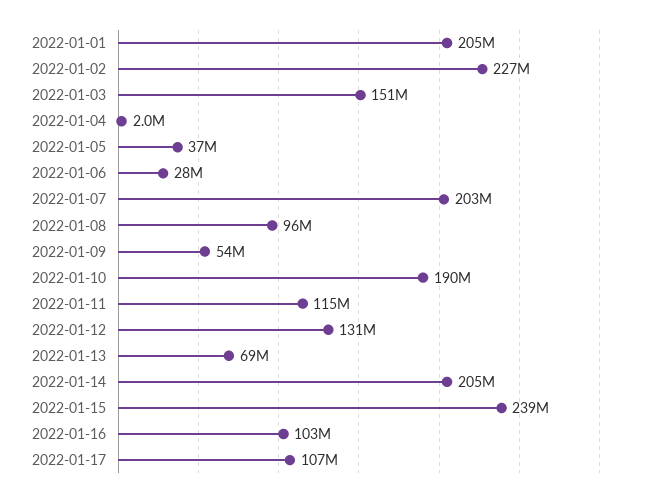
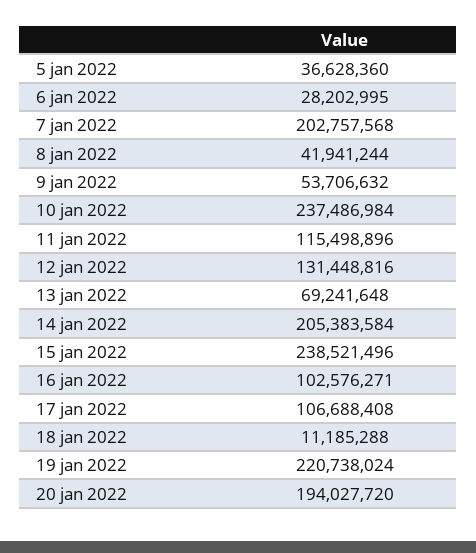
2022-01-01: 205000000 -> none
2022-01-02: 227000000 -> none
2022-01-03: 151000000 -> none
2022-01-04: 2000000 -> none
2022-01-08: 96000000 -> 41941244
2022-01-10: 190000000 -> 237486984
18 jan 2022: none -> 11185288
19 jan 2022: none -> 220738024
20 jan 2022: none -> 194027720

